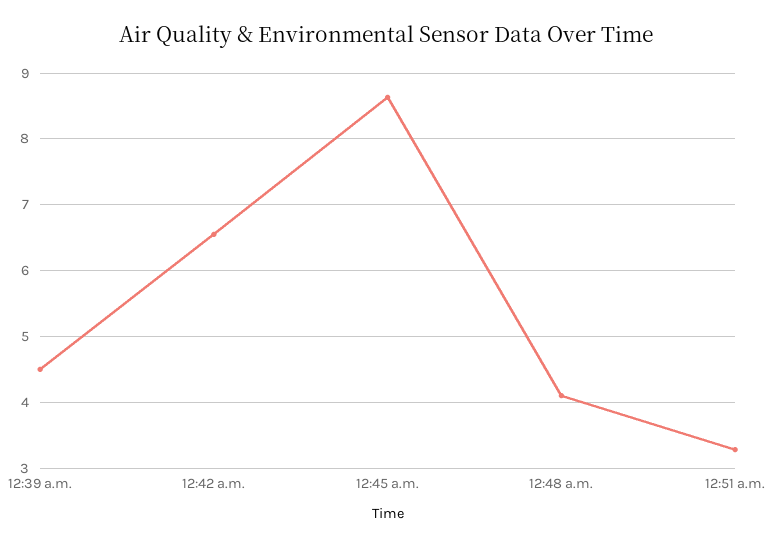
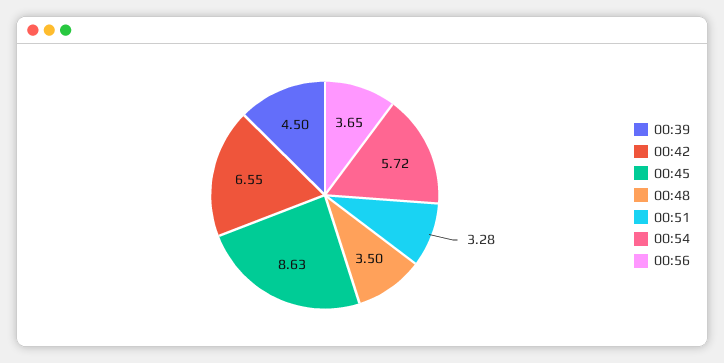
12:48 a.m.: 4.1 -> 3.5
00:54: none -> 5.72
00:56: none -> 3.65

